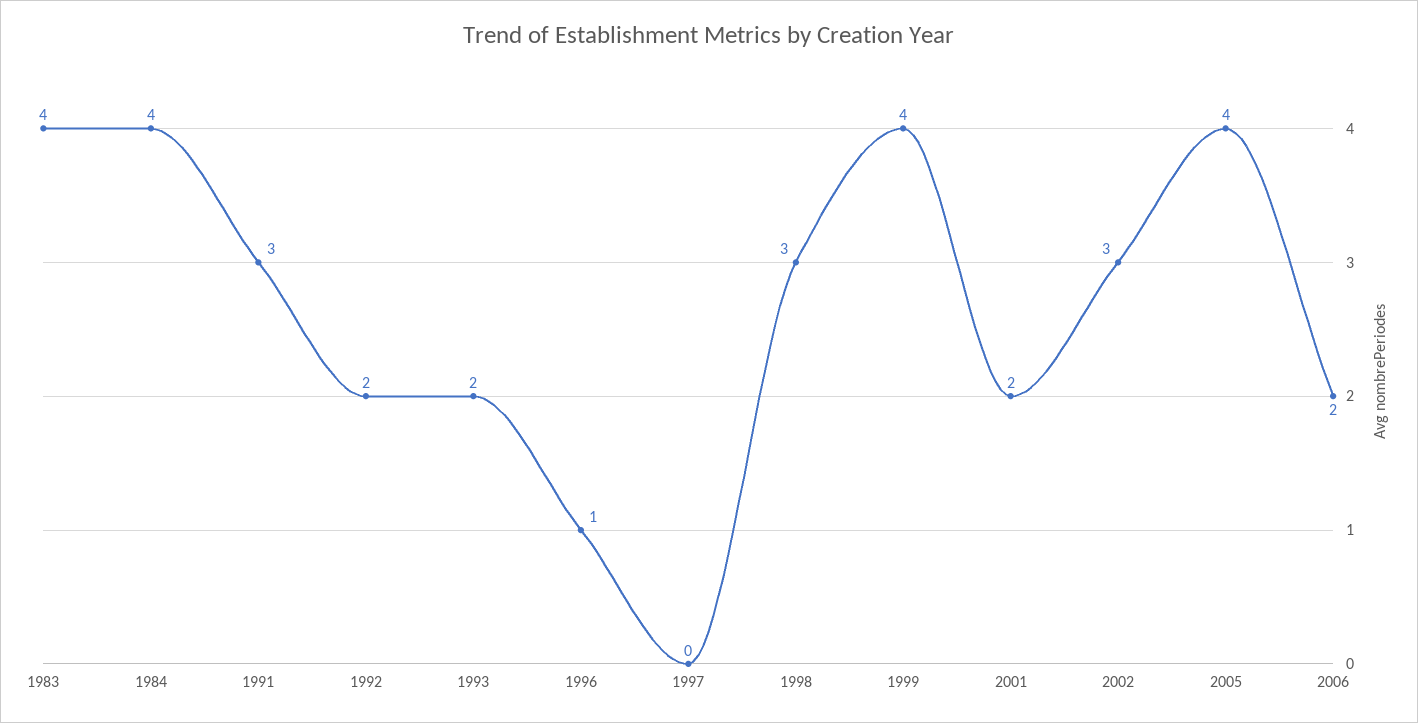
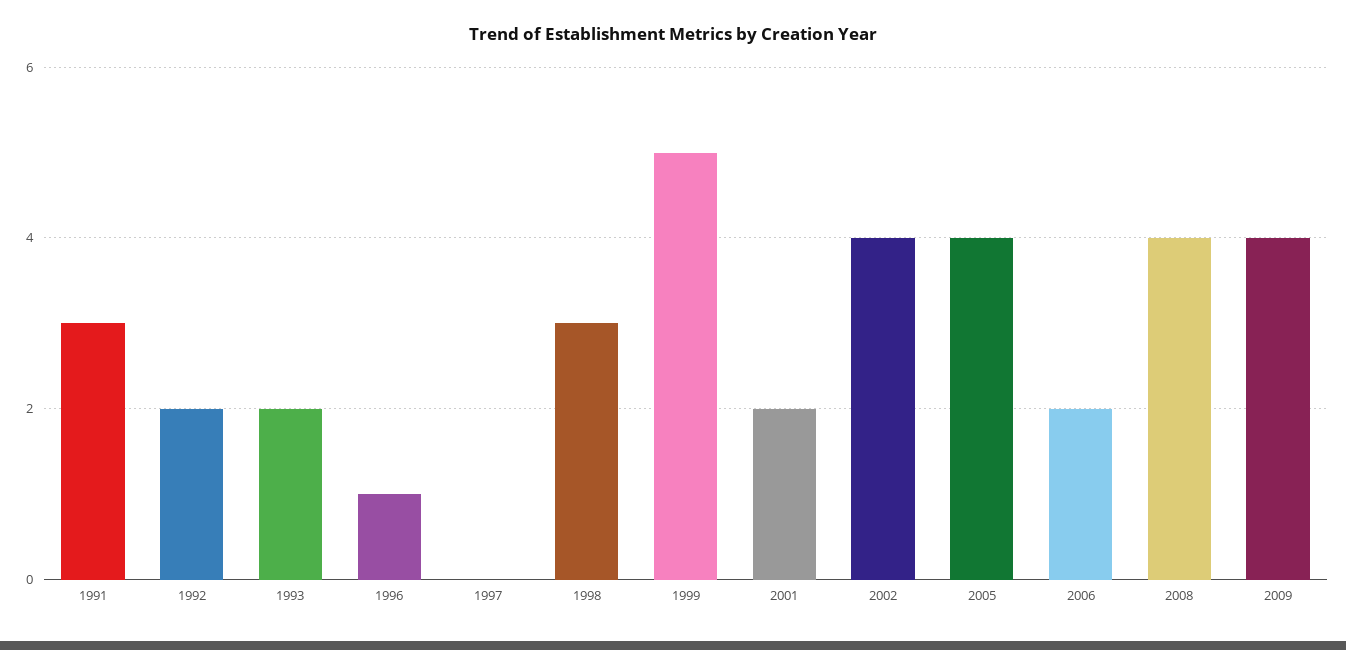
1983: 4 -> none
1984: 4 -> none
1999: 4 -> 5
2002: 3 -> 4
2008: none -> 4
2009: none -> 4

